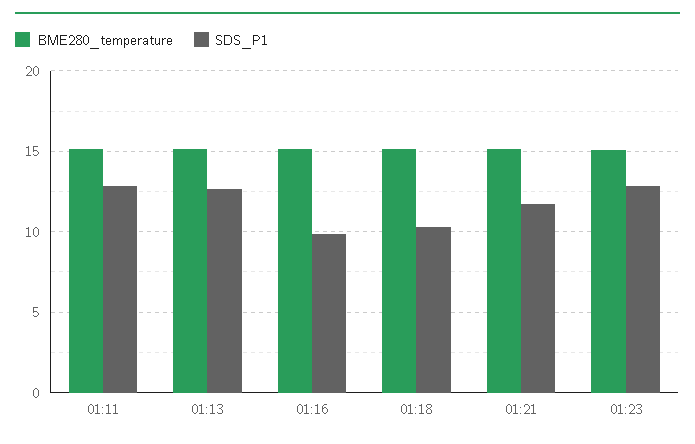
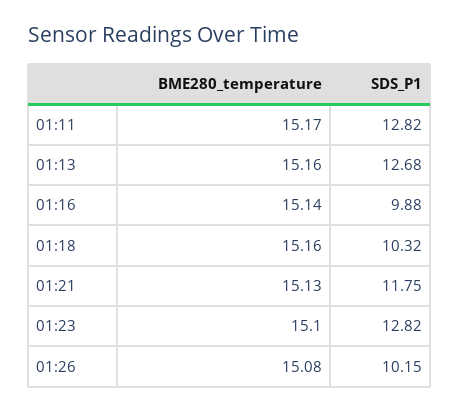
BME280_temperature, 01:26: none -> 15.08
SDS_P1, 01:26: none -> 10.15

